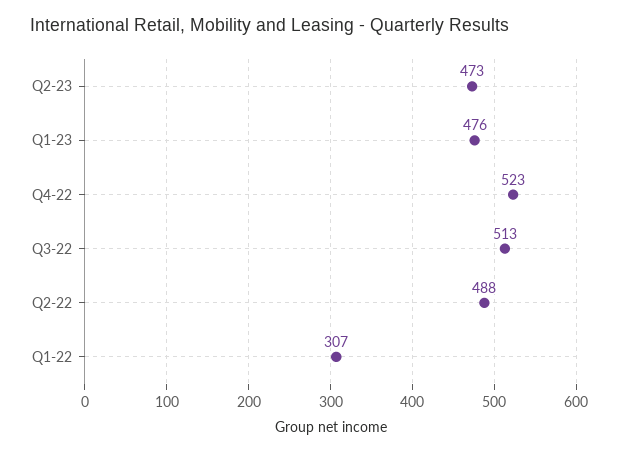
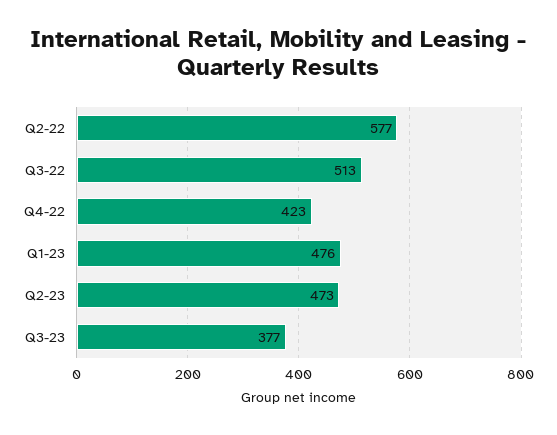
Q4-22: 523 -> 423
Q2-22: 488 -> 577
Q1-22: 307 -> none
Q3-23: none -> 377

